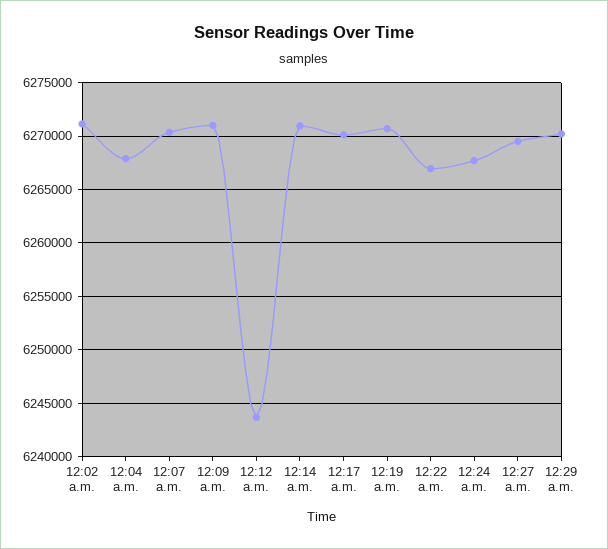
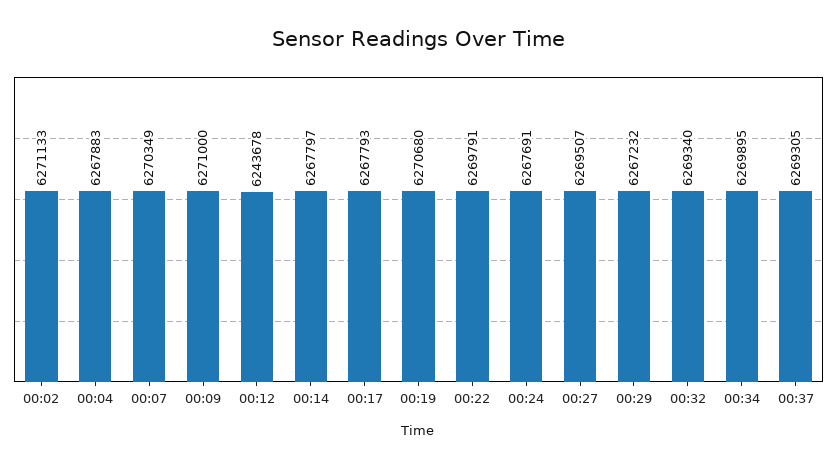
12:14 a.m.: 6271000 -> 6267797
12:17 a.m.: 6270000 -> 6267793
12:22 a.m.: 6267000 -> 6269791
12:29 a.m.: 6270000 -> 6267232
00:32: none -> 6269340
00:34: none -> 6269895
00:37: none -> 6269305

